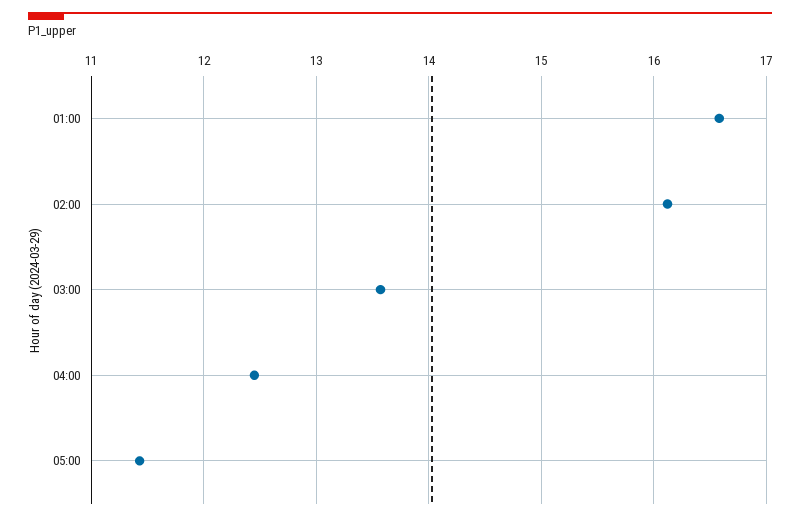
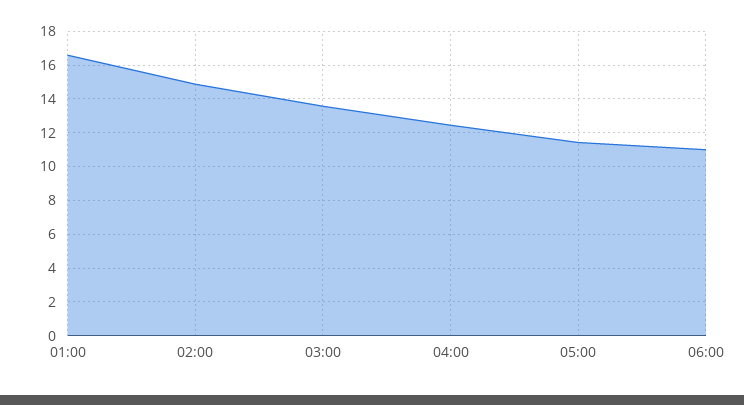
02:00: 16.1 -> 15
06:00: none -> 11

